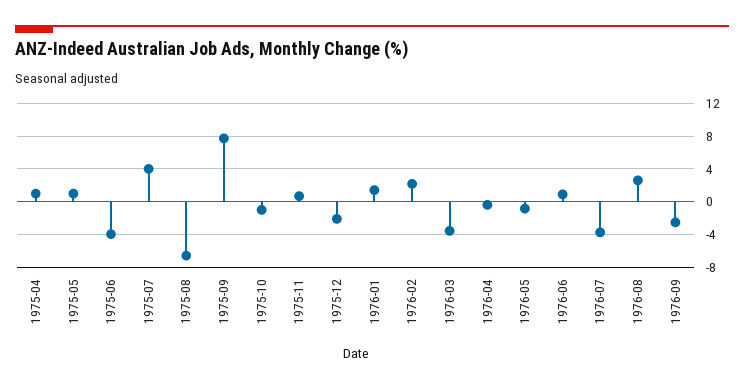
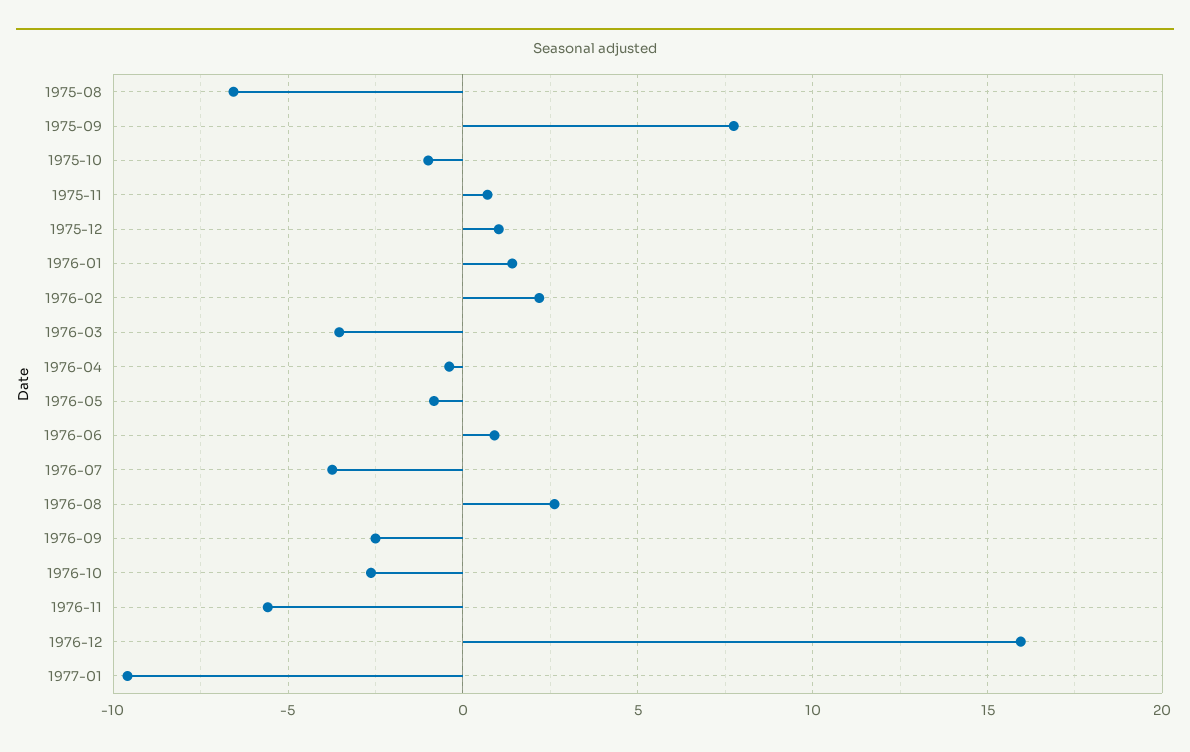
1975-04: 1 -> none
1975-05: 1 -> none
1975-06: -4 -> none
1975-07: 4 -> none
1975-12: -2 -> 1
1976-10: none -> -2.5
1976-11: none -> -5.5
1976-12: none -> 16
1977-01: none -> -9.5

